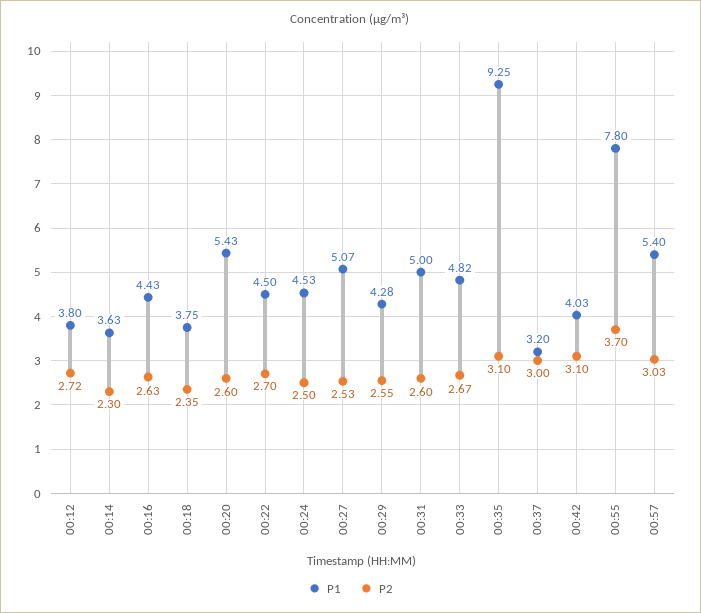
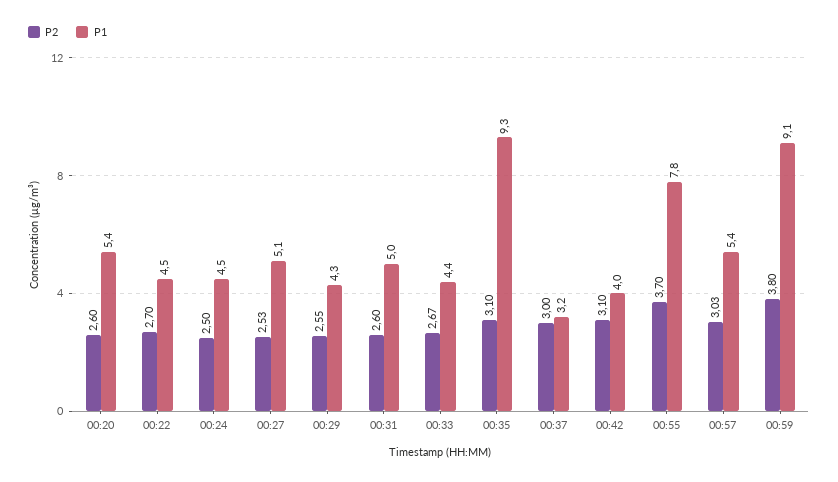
P1, 00:12: 3.8 -> none
P2, 00:12: 2.72 -> none
P1, 00:14: 3.63 -> none
P2, 00:14: 2.3 -> none
P1, 00:16: 4.43 -> none
P2, 00:16: 2.63 -> none
P1, 00:18: 3.75 -> none
P2, 00:18: 2.35 -> none
P1, 00:33: 4.82 -> 4.4
P2, 00:59: none -> 3.8
P1, 00:59: none -> 9.1

